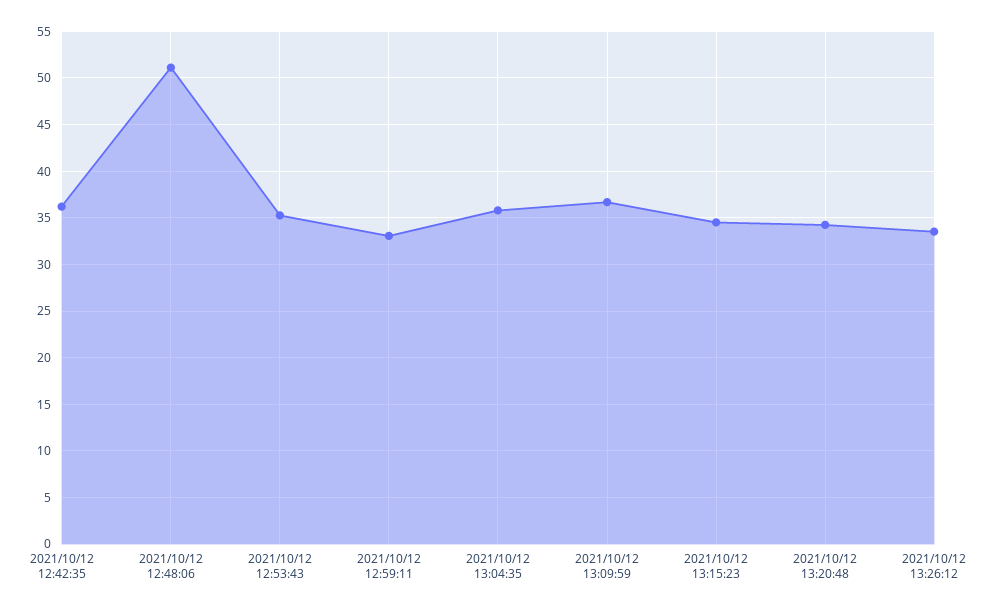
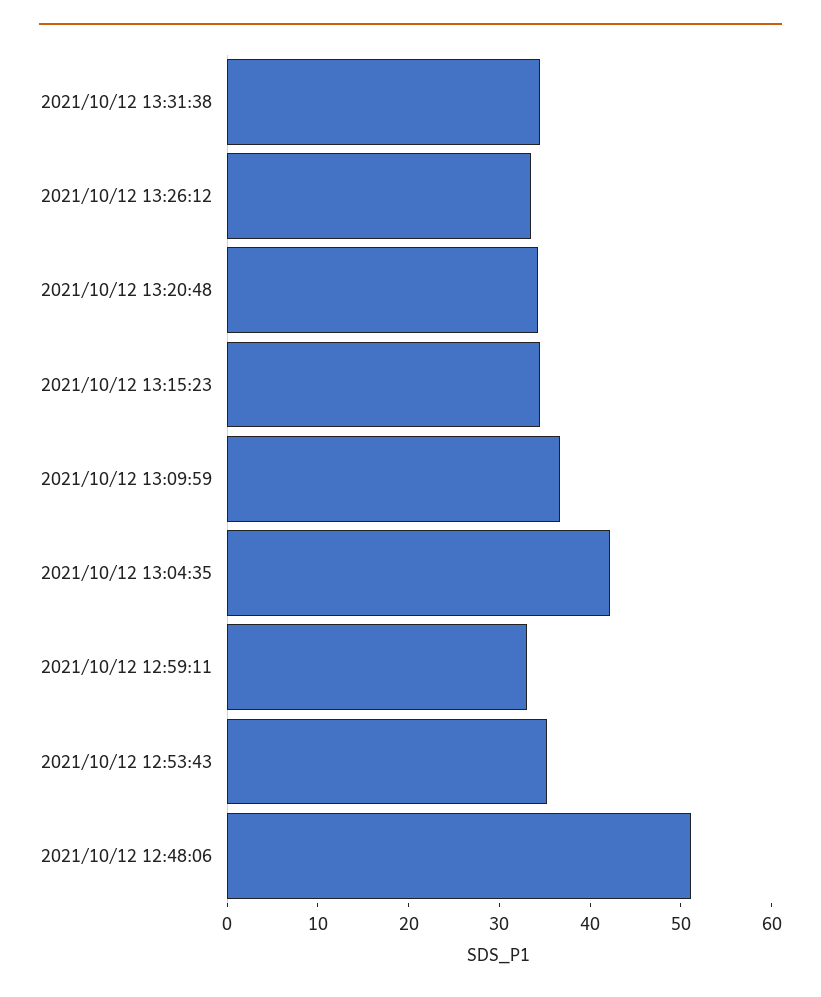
2021/10/12 12:42:35: 36 -> none
2021/10/12 13:04:35: 36 -> 42
2021/10/12 13:31:38: none -> 34

